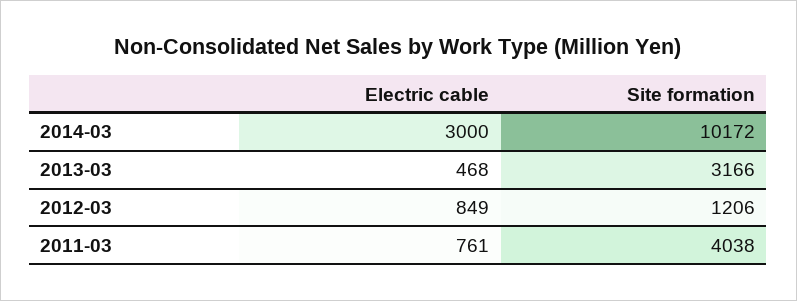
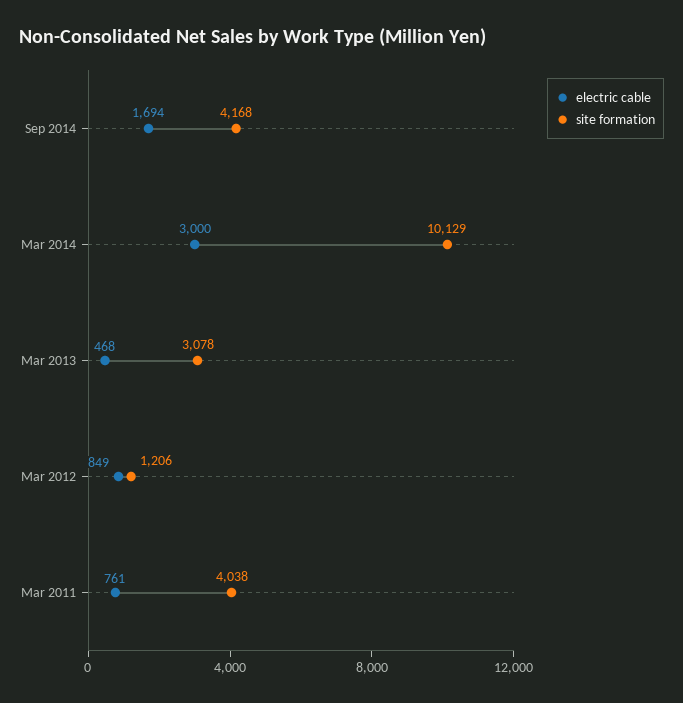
Site formation, 2014-03: 10172 -> 10129
Site formation, 2013-03: 3166 -> 3078
Electric cable, Sep 2014: none -> 1694
Site formation, Sep 2014: none -> 4168

